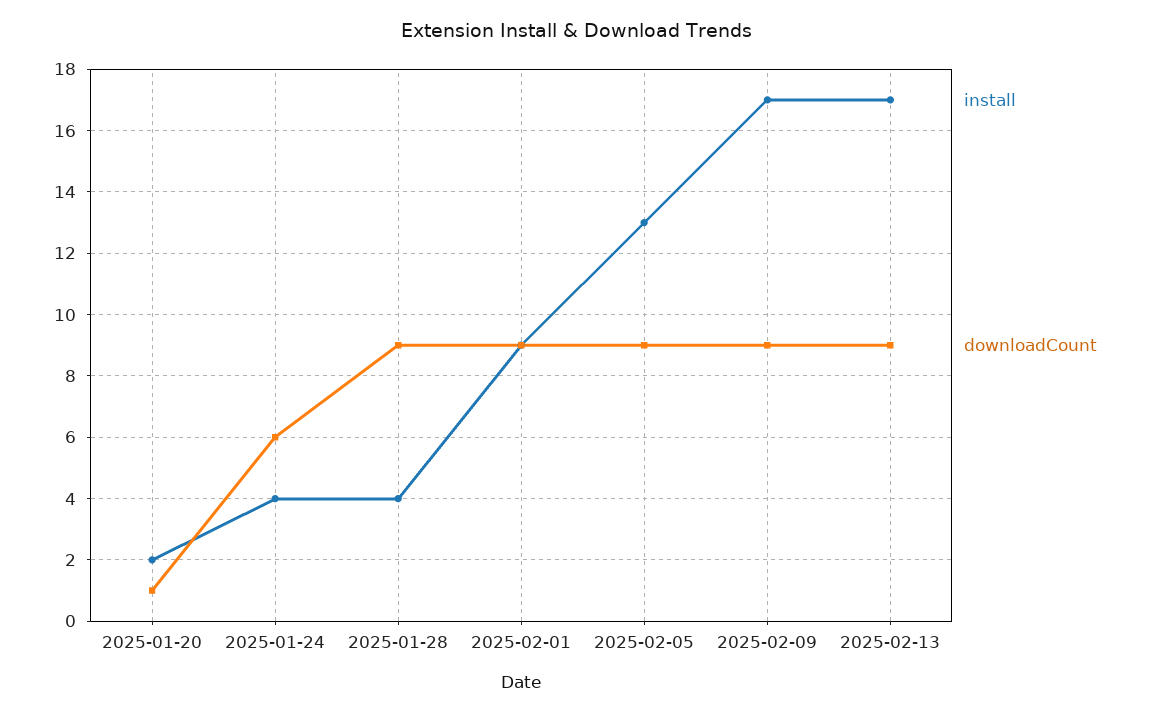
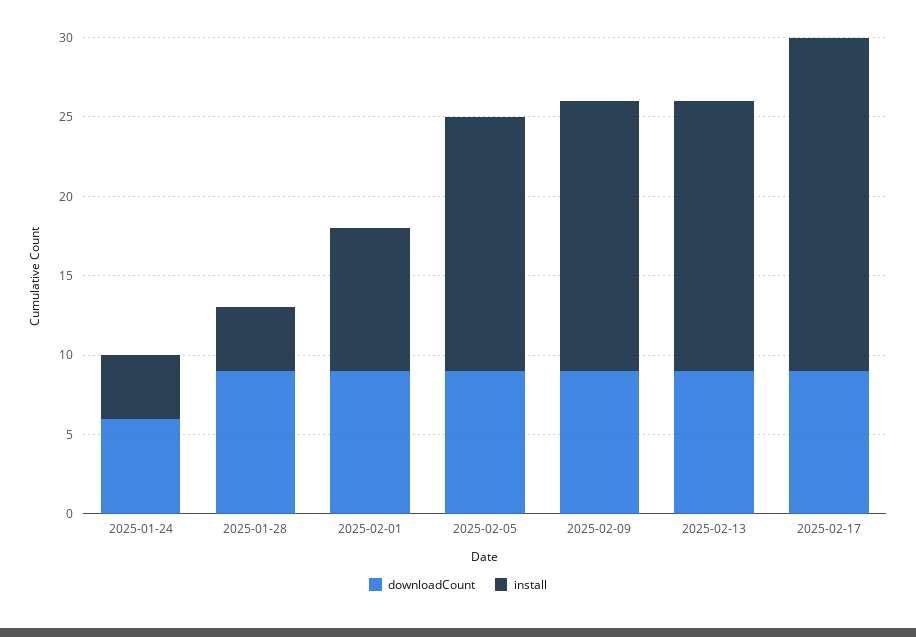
install, 2025-01-20: 2 -> none
downloadCount, 2025-01-20: 1 -> none
install, 2025-02-05: 13 -> 16
downloadCount, 2025-02-17: none -> 9
install, 2025-02-17: none -> 21

